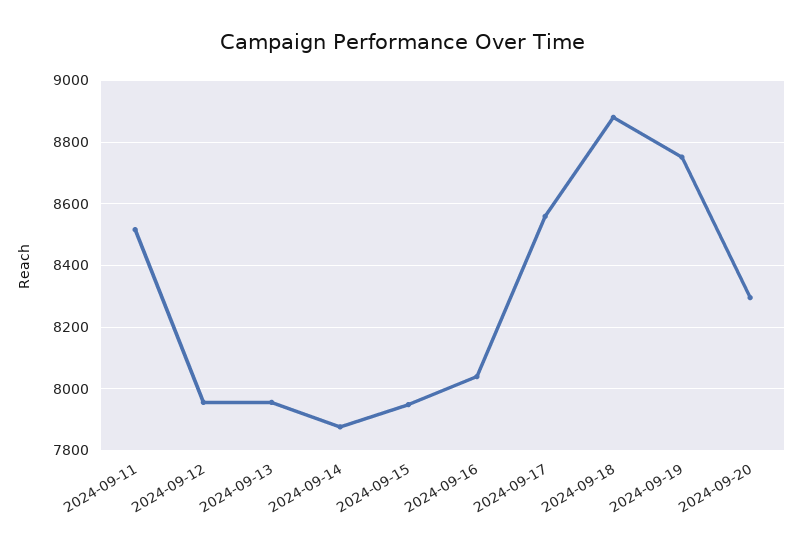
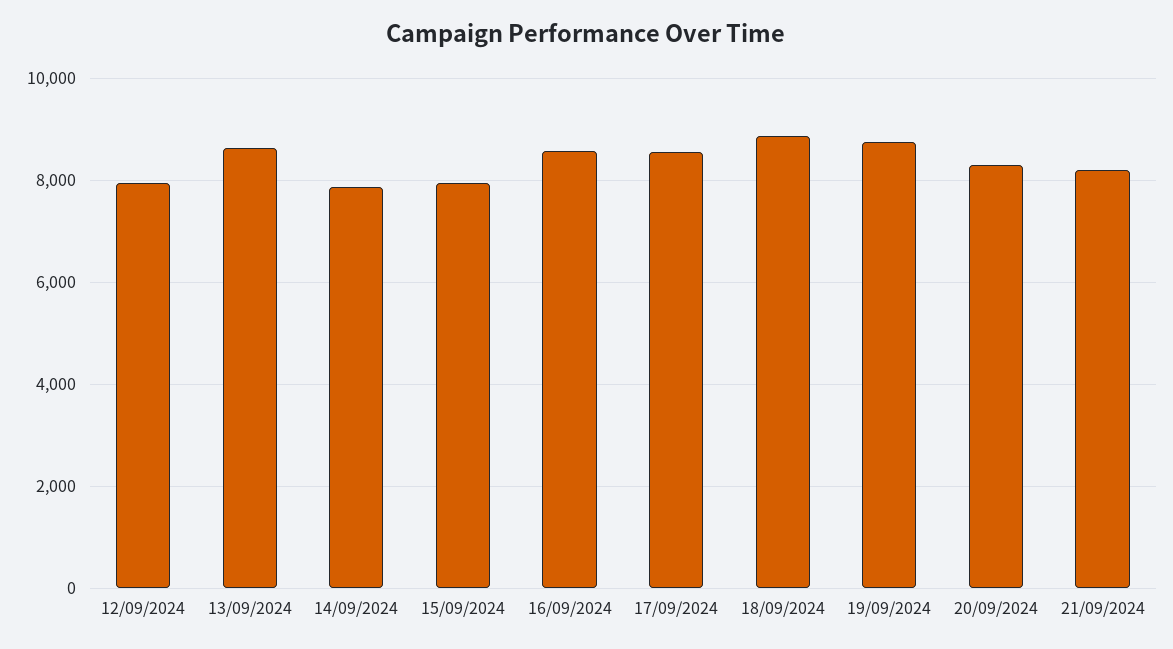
2024-09-11: 8520 -> none
2024-09-13: 7960 -> 8600
2024-09-16: 8040 -> 8600
21/09/2024: none -> 8200

